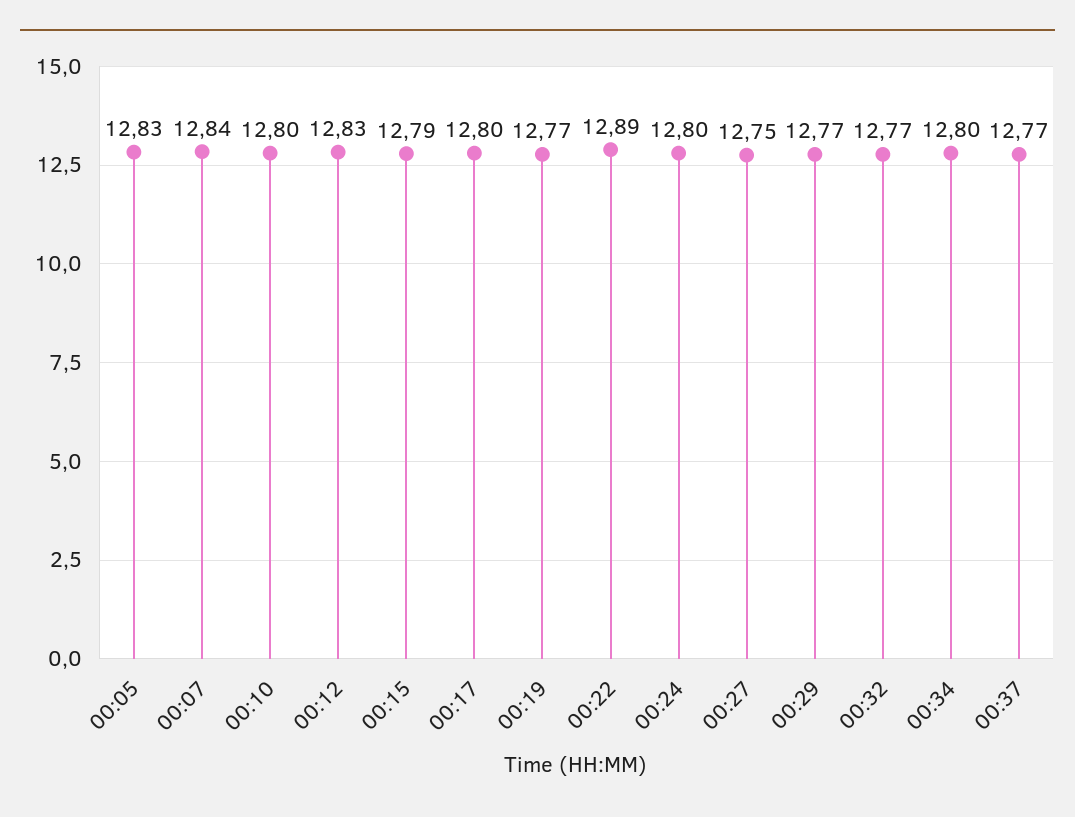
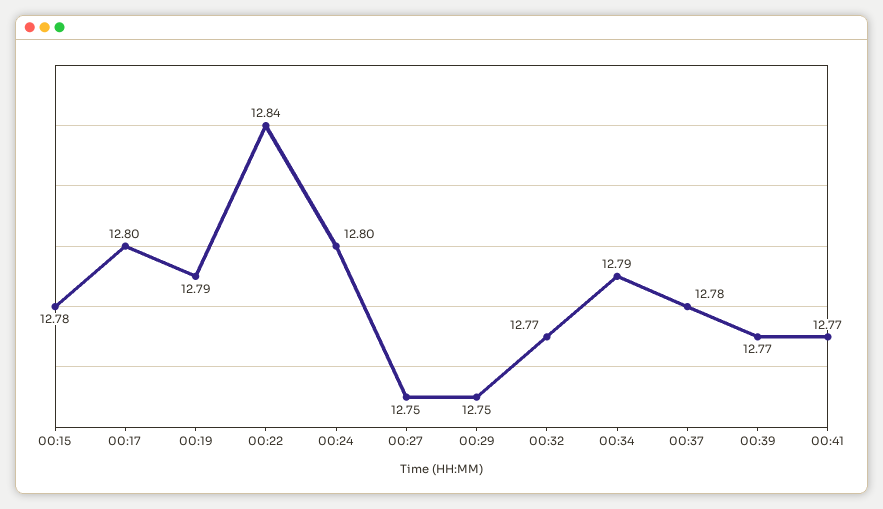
00:05: 12.83 -> none
00:07: 12.84 -> none
00:10: 12.8 -> none
00:12: 12.83 -> none
00:15: 12.79 -> 12.78
00:19: 12.77 -> 12.79
00:22: 12.89 -> 12.84
00:29: 12.77 -> 12.75
00:34: 12.8 -> 12.79
00:37: 12.77 -> 12.78
00:39: none -> 12.77
00:41: none -> 12.77

